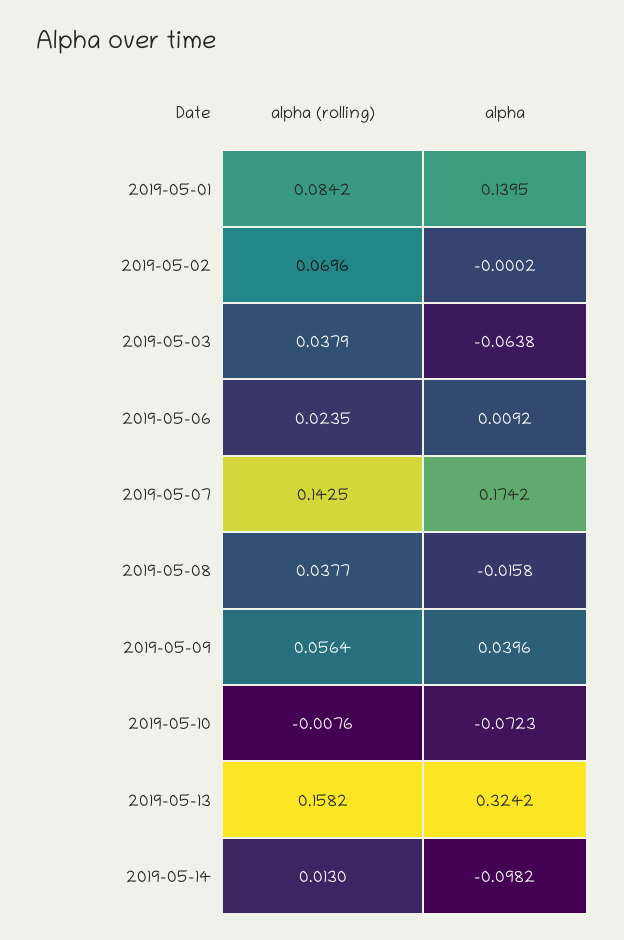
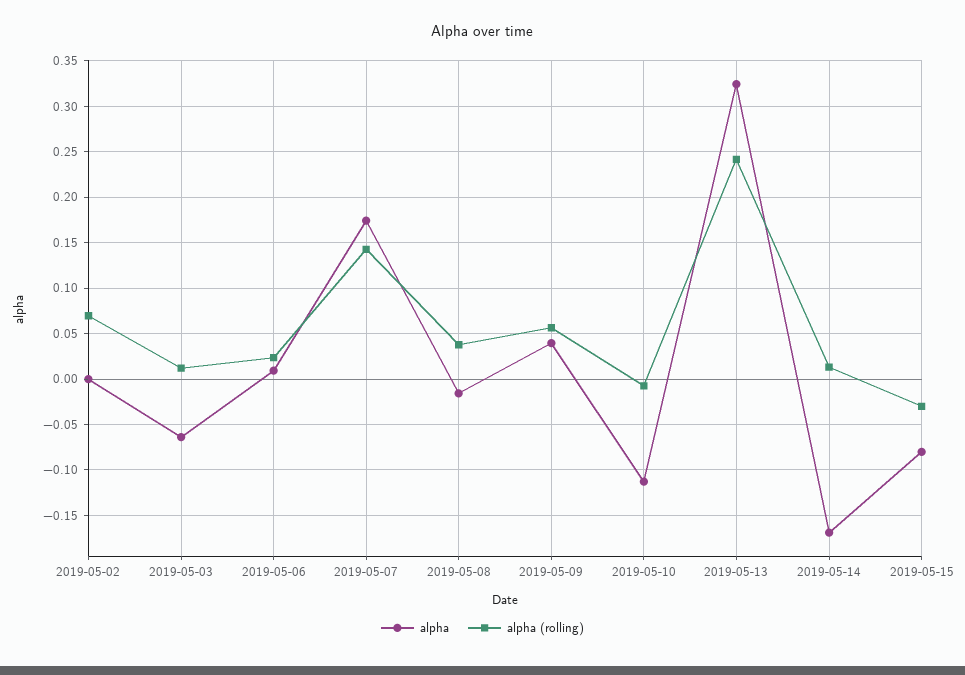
alpha (rolling), 2019-05-01: 0.0842 -> none
alpha, 2019-05-01: 0.1395 -> none
alpha (rolling), 2019-05-03: 0.0379 -> 0.01
alpha, 2019-05-10: -0.0723 -> -0.11
alpha (rolling), 2019-05-13: 0.1582 -> 0.24
alpha, 2019-05-14: -0.0982 -> -0.17
alpha, 2019-05-15: none -> -0.08
alpha (rolling), 2019-05-15: none -> -0.03

